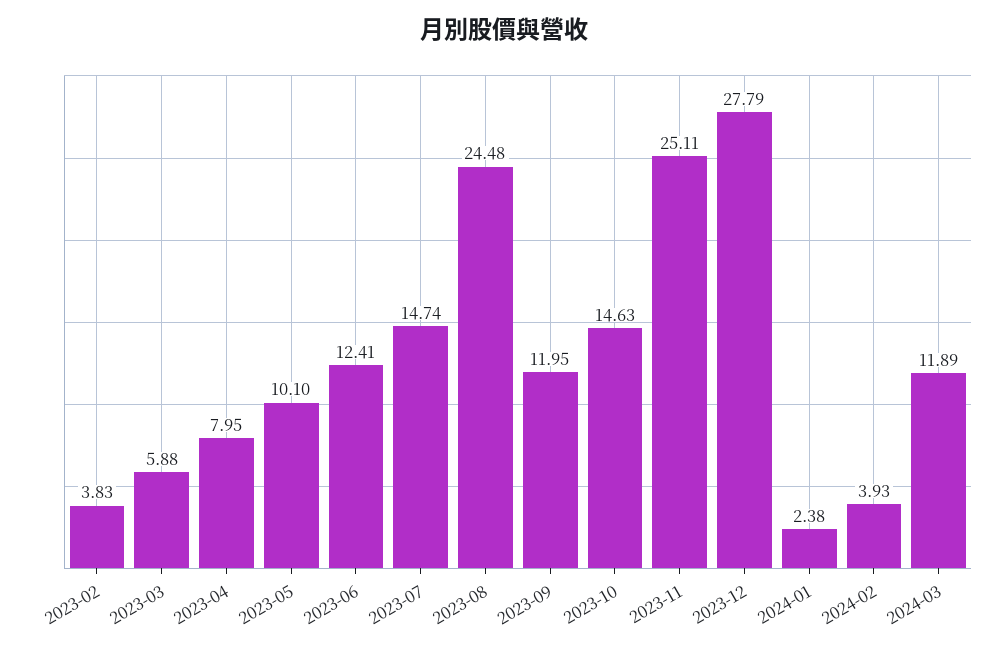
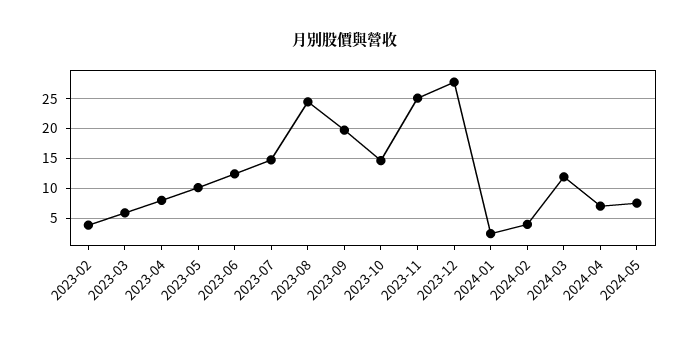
2023-09: 11.95 -> 20
2024-04: none -> 7.5
2024-05: none -> 7.5

